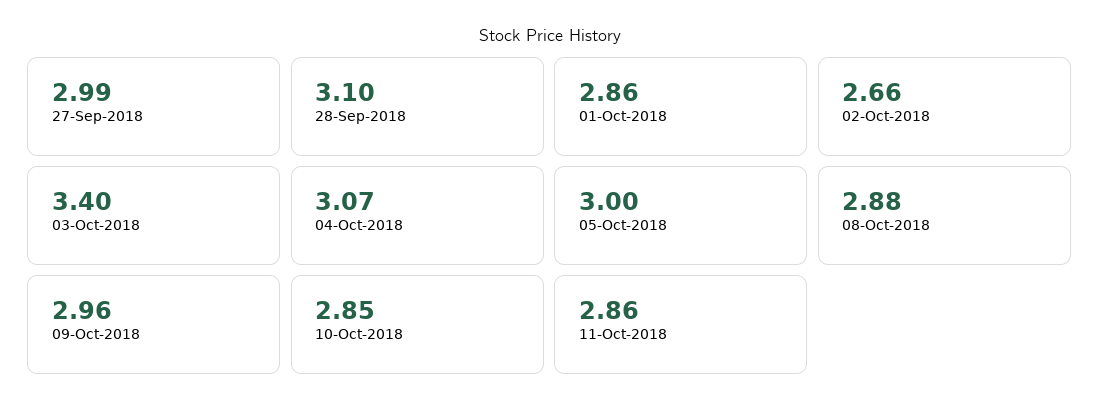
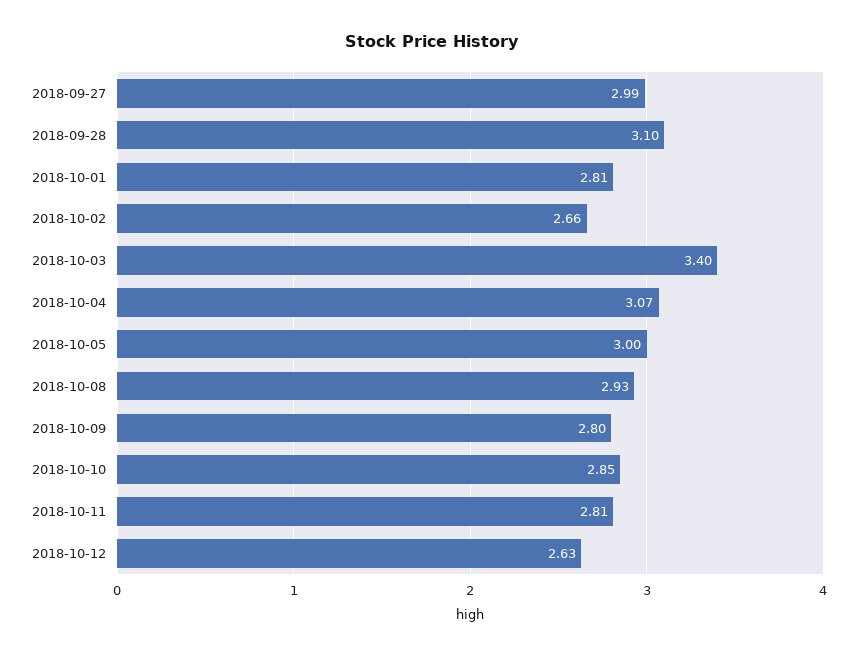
01-Oct-2018: 2.86 -> 2.81
08-Oct-2018: 2.88 -> 2.93
09-Oct-2018: 2.96 -> 2.8
11-Oct-2018: 2.86 -> 2.81
2018-10-12: none -> 2.63

